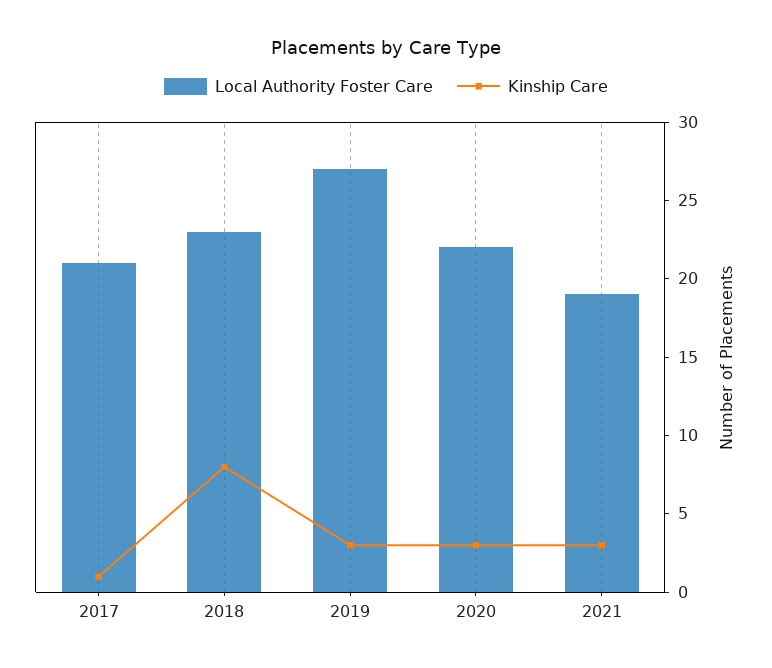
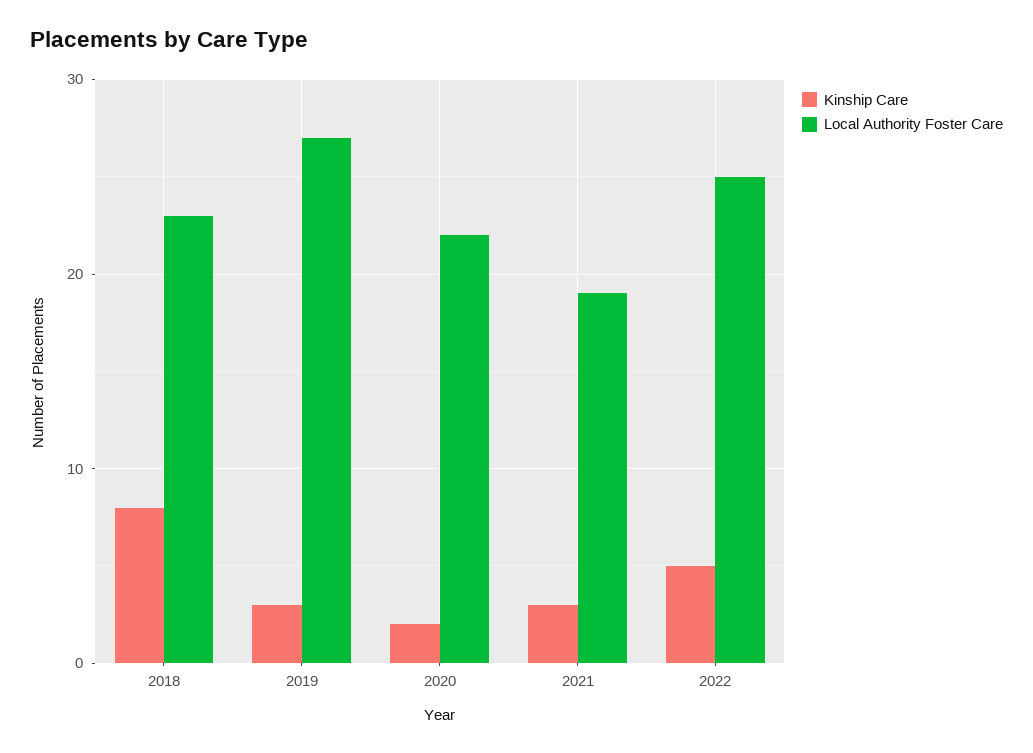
Local Authority Foster Care, 2017: 21 -> none
Kinship Care, 2017: 1 -> none
Kinship Care, 2020: 3 -> 2
Kinship Care, 2022: none -> 5
Local Authority Foster Care, 2022: none -> 25

